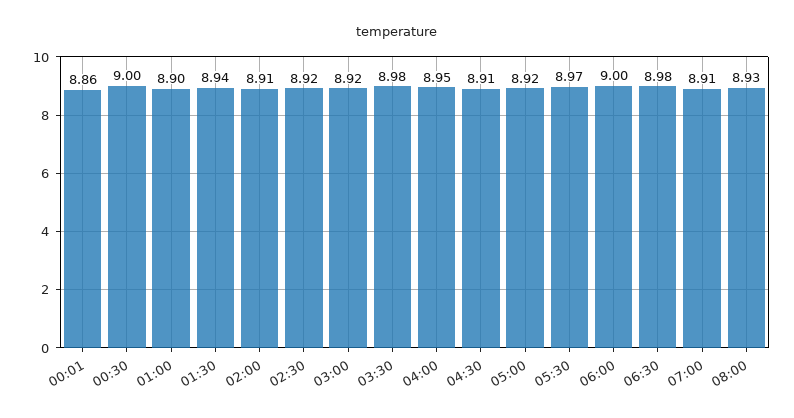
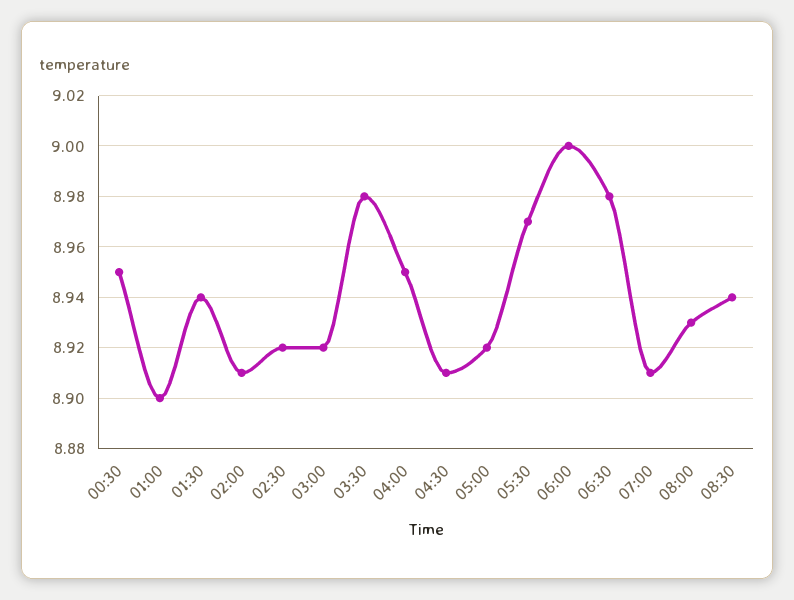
00:01: 8.86 -> none
00:30: 9 -> 8.95
08:30: none -> 8.94

